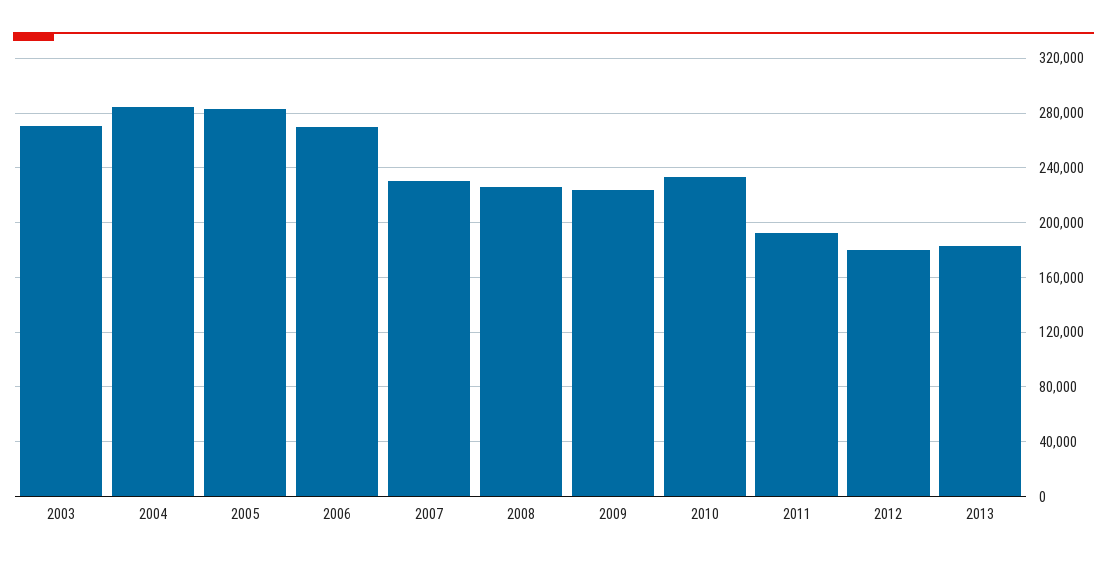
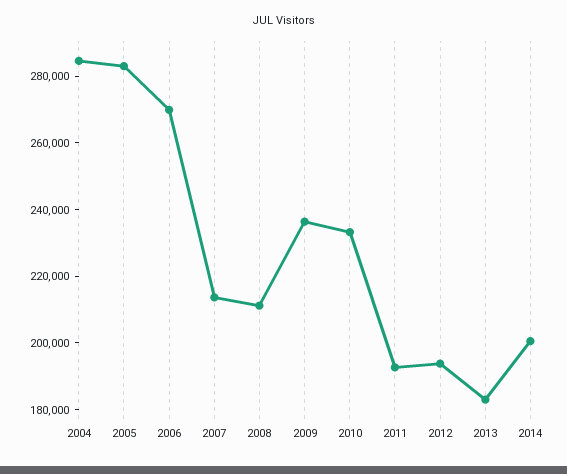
2003: 270000 -> none
2007: 230000 -> 215000
2008: 225000 -> 210000
2009: 225000 -> 235000
2012: 180000 -> 195000
2014: none -> 200000

